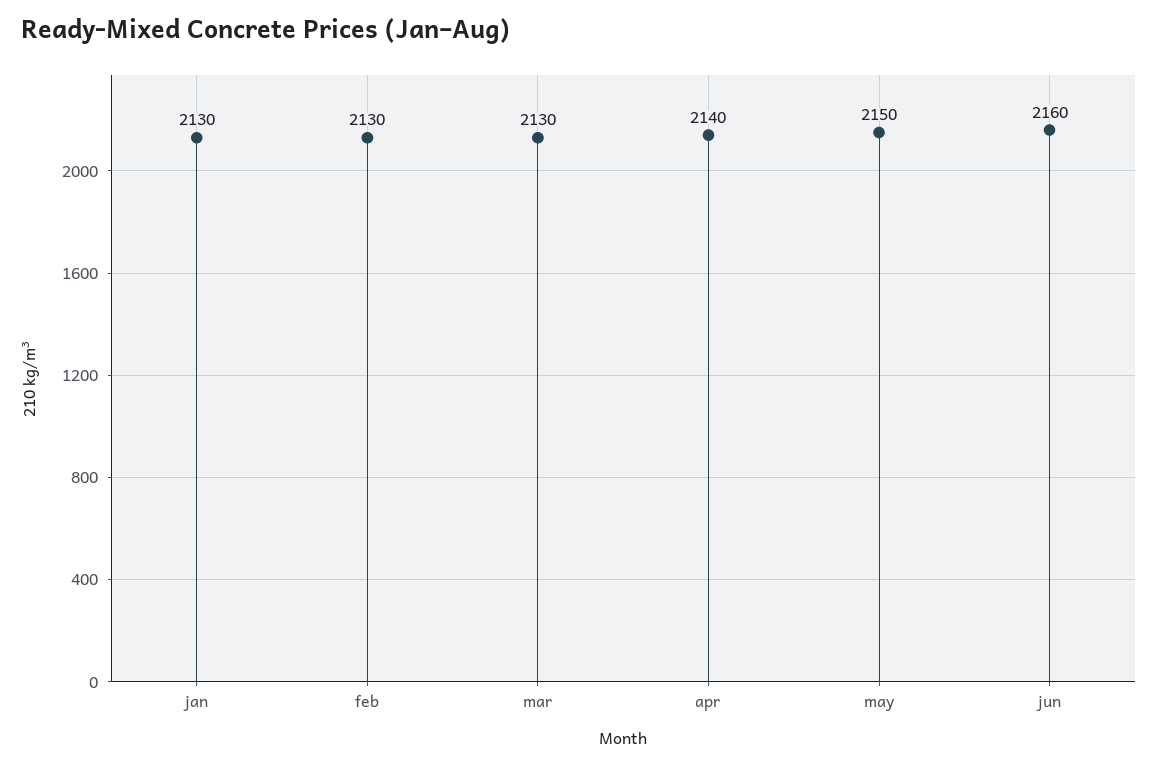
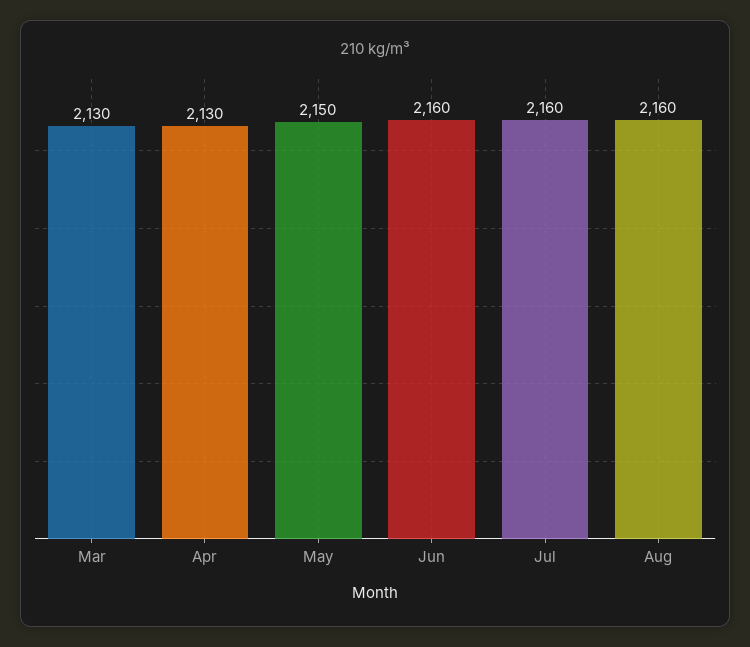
jan: 2130 -> none
feb: 2130 -> none
apr: 2140 -> 2130
Jul: none -> 2160
Aug: none -> 2160

